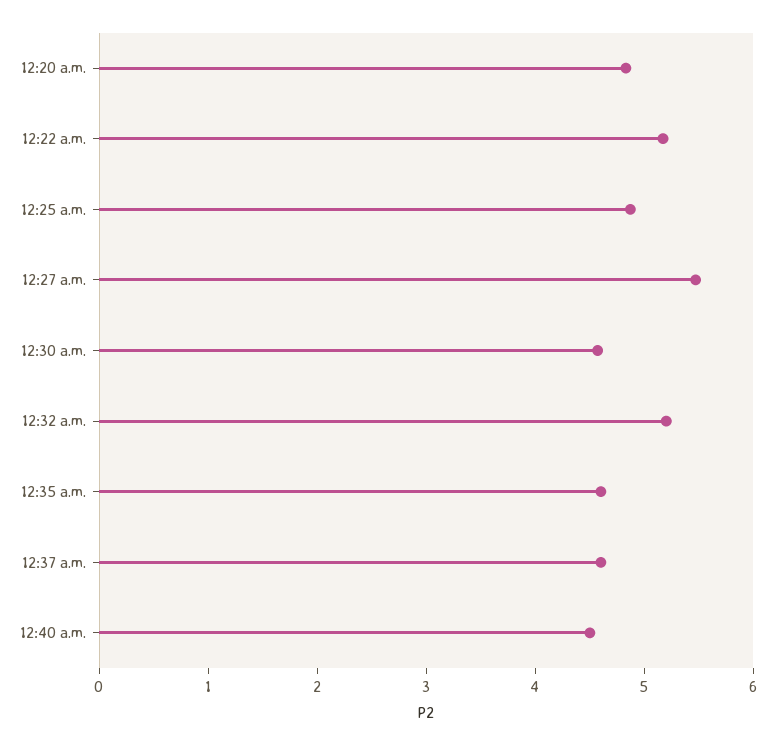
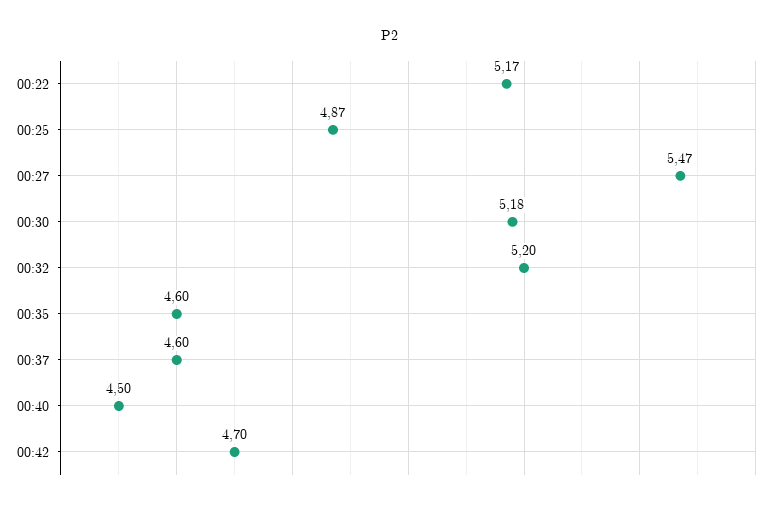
12:20 a.m.: 4.8 -> none
12:30 a.m.: 4.6 -> 5.18
00:42: none -> 4.7

